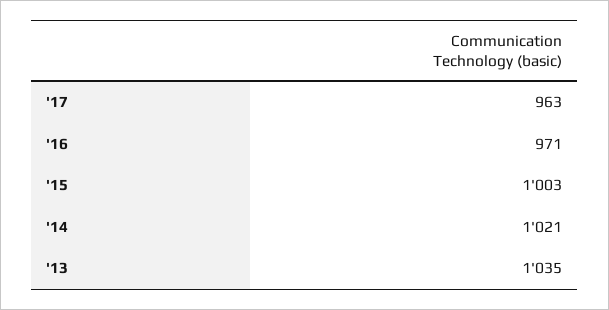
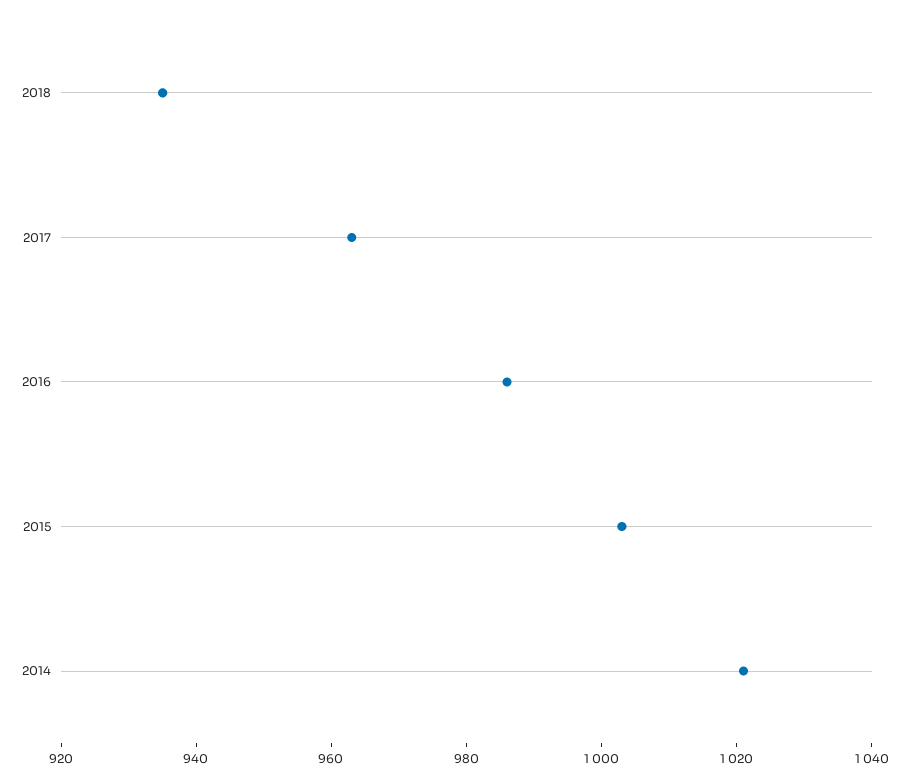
'16: 971 -> 985
'13: 1035 -> none
2018: none -> 935

